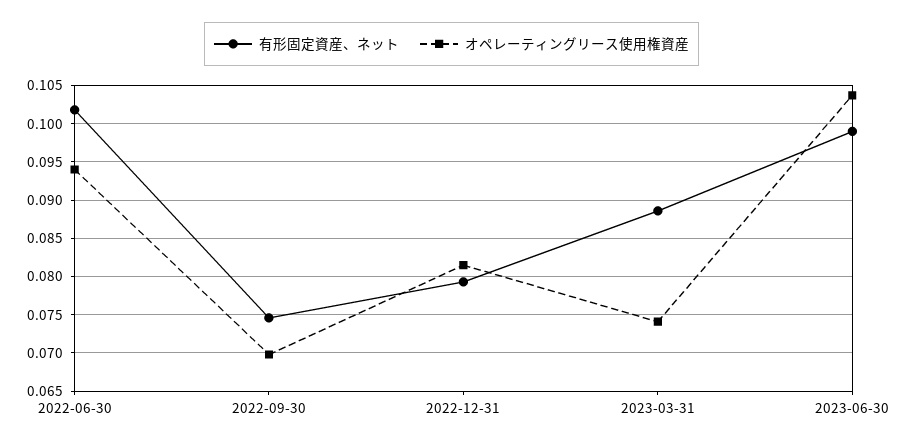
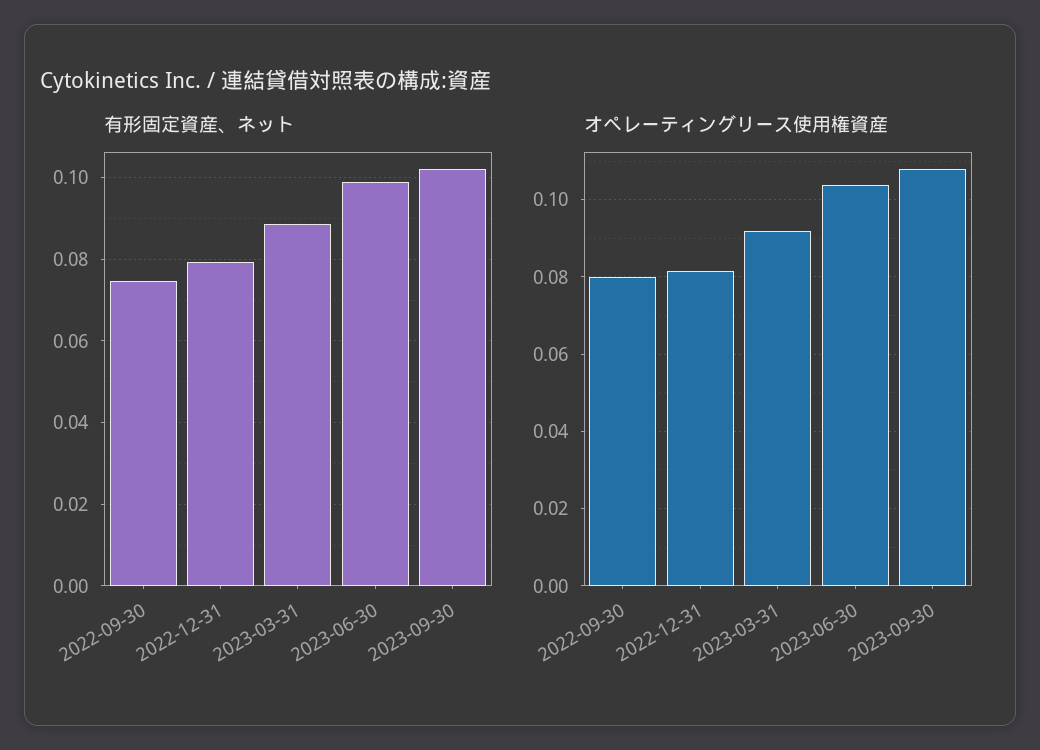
有形固定資産、ネット, 2022-06-30: 0.102 -> none
オペレーティングリース使用権資産, 2022-06-30: 0.094 -> none
オペレーティングリース使用権資産, 2022-09-30: 0.07 -> 0.08
オペレーティングリース使用権資産, 2023-03-31: 0.074 -> 0.092
有形固定資産、ネット, 2023-09-30: none -> 0.102
オペレーティングリース使用権資産, 2023-09-30: none -> 0.108

